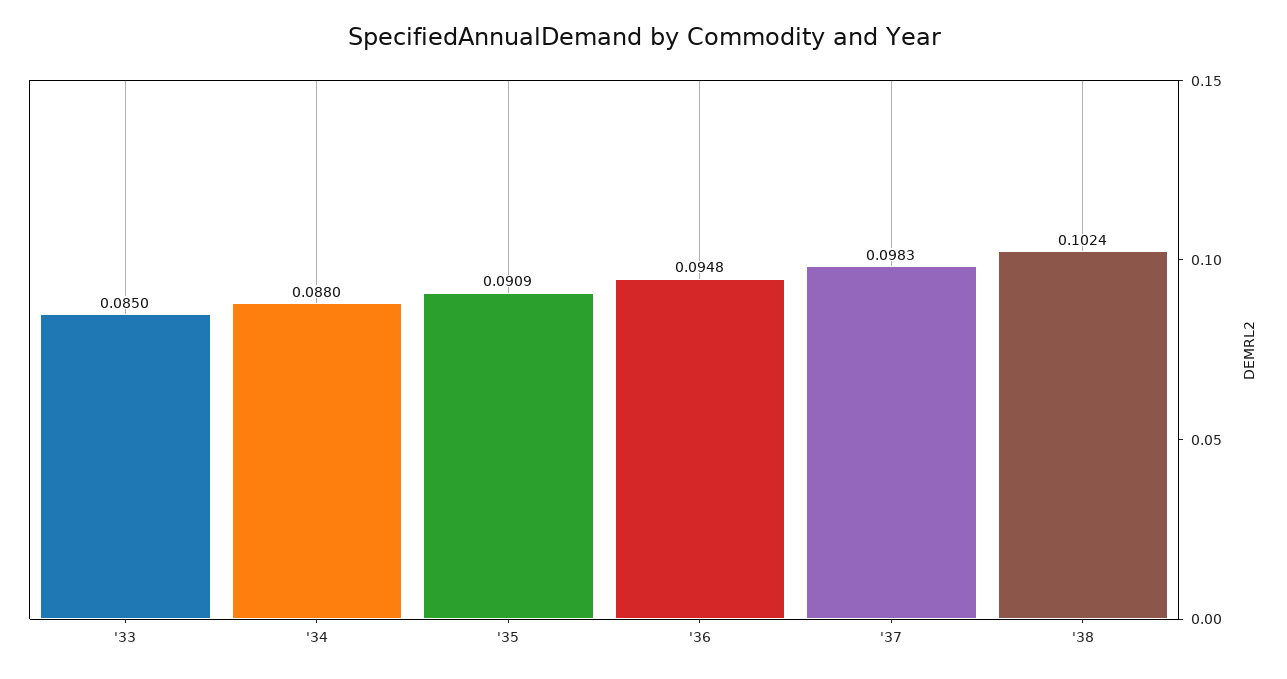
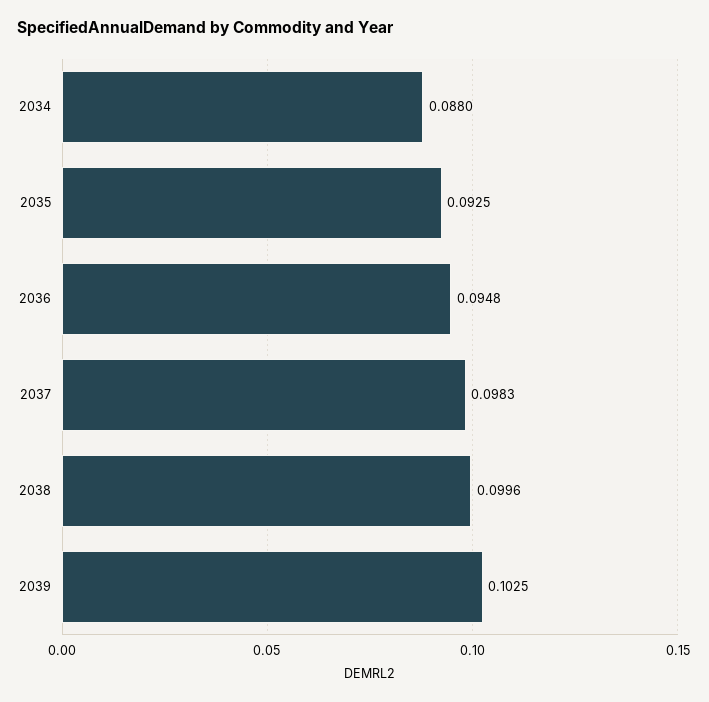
'33: 0.085 -> none
'35: 0.0909 -> 0.0925
'38: 0.1024 -> 0.0996
2039: none -> 0.1025

